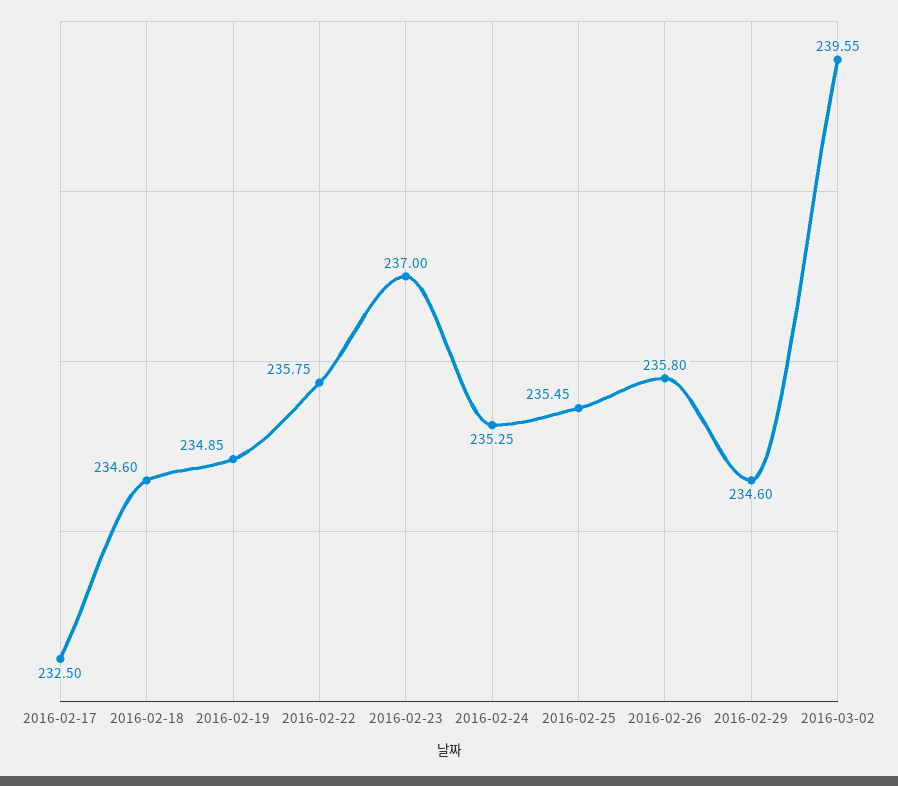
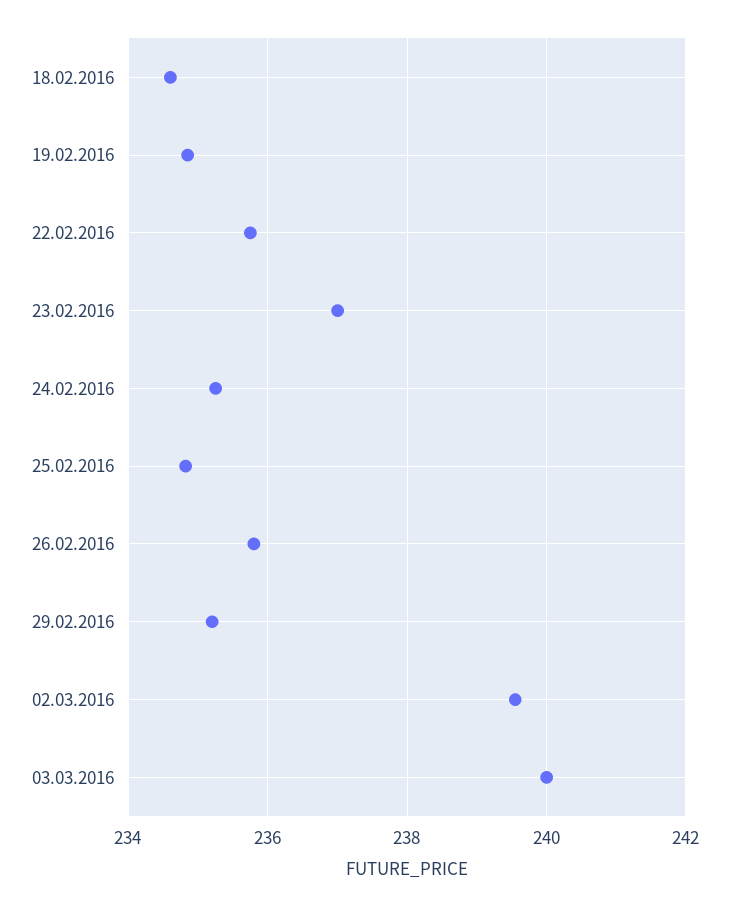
2016-02-17: 232.5 -> none
2016-02-25: 235.45 -> 234.8
2016-02-29: 234.6 -> 235.2
03.03.2016: none -> 240

